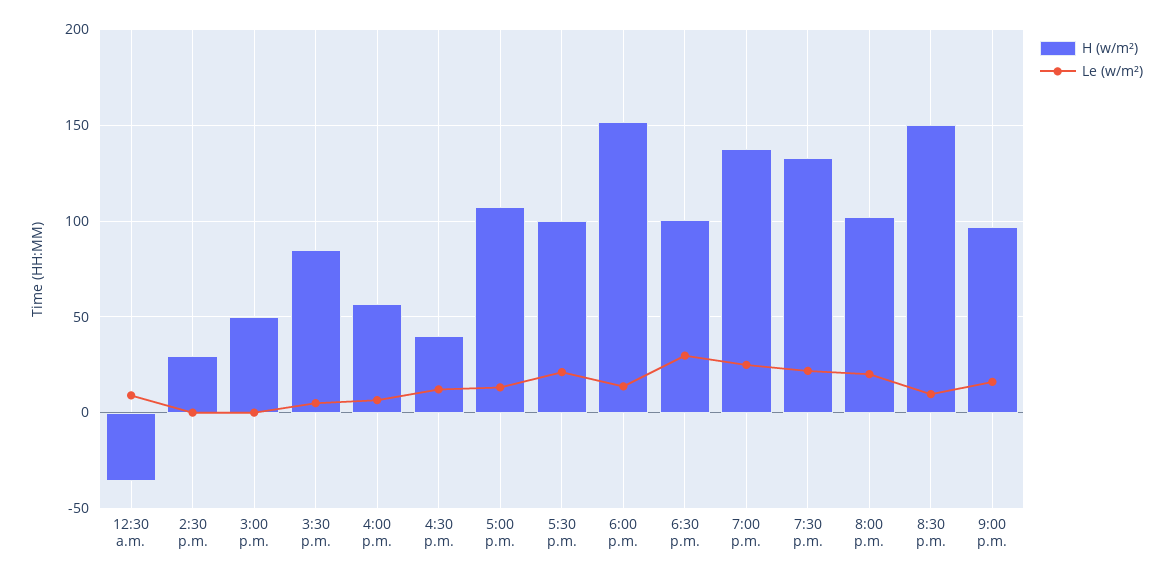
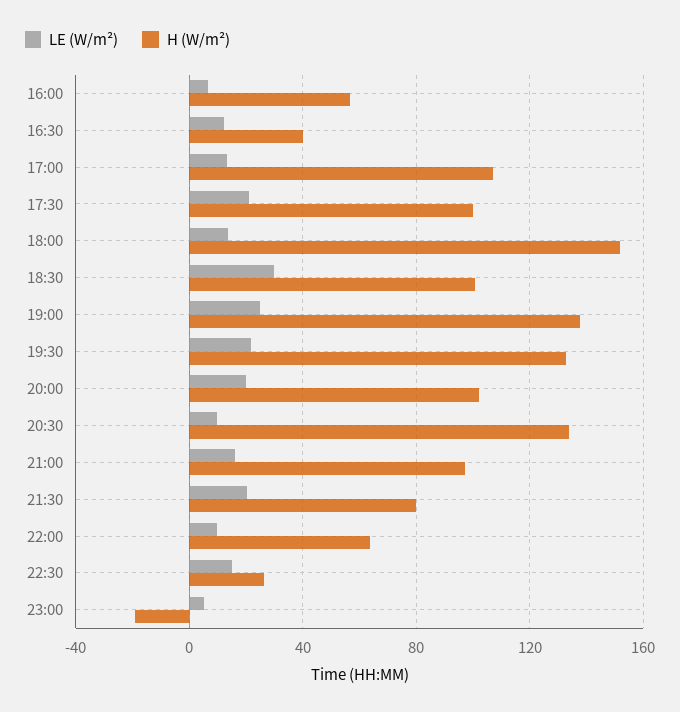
H (w/m²), 12:30 a.m.: -35 -> none
Le (w/m²), 12:30 a.m.: 10 -> none
H (w/m²), 2:30 p.m.: 30 -> none
Le (w/m²), 2:30 p.m.: 0 -> none
H (w/m²), 3:00 p.m.: 50 -> none
Le (w/m²), 3:00 p.m.: 0 -> none
H (w/m²), 3:30 p.m.: 85 -> none
Le (w/m²), 3:30 p.m.: 5 -> none
H (w/m²), 8:30 p.m.: 150 -> 135
Le (w/m²), 21:30: none -> 20
H (w/m²), 21:30: none -> 80
Le (w/m²), 22:00: none -> 10
H (w/m²), 22:00: none -> 65
Le (w/m²), 22:30: none -> 15
H (w/m²), 22:30: none -> 25
Le (w/m²), 23:00: none -> 5
H (w/m²), 23:00: none -> -20

